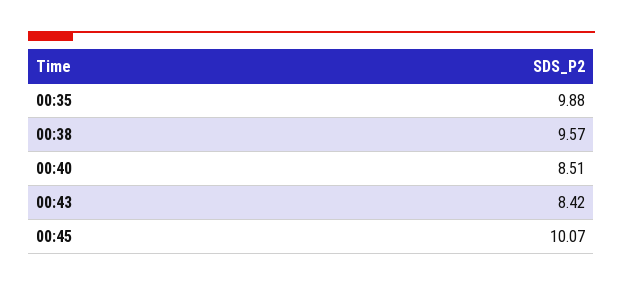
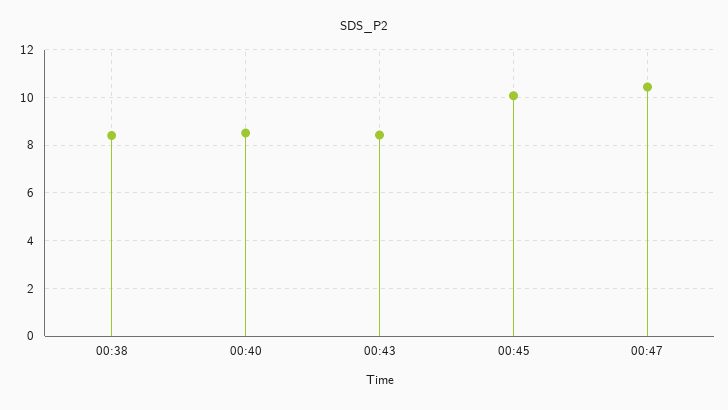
00:35: 9.88 -> none
00:38: 9.57 -> 8.5
00:47: none -> 10.5

